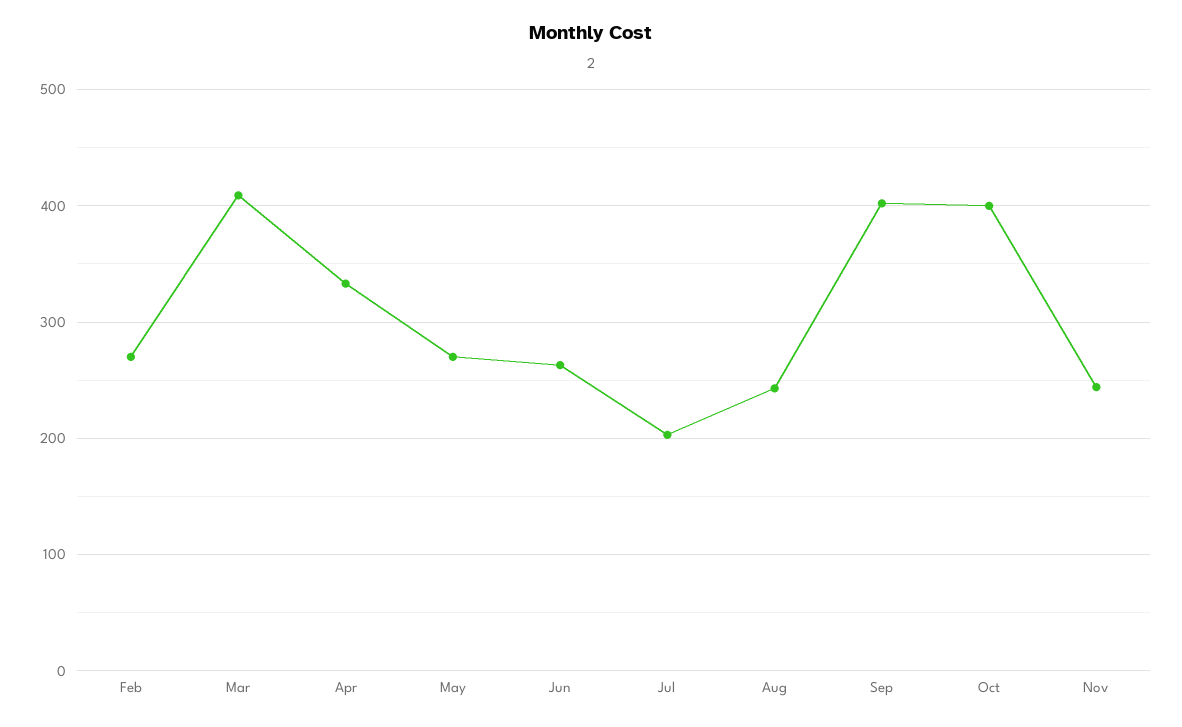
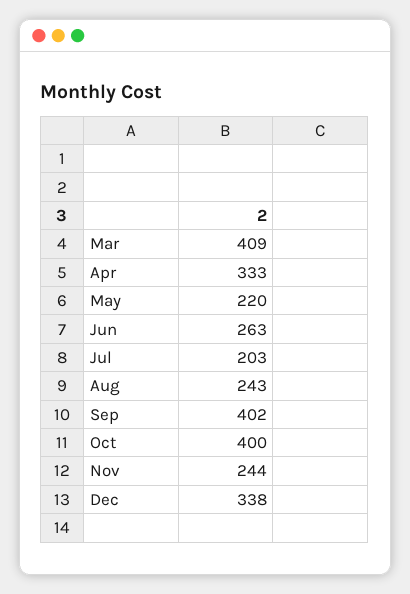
Feb: 270 -> none
May: 270 -> 220
Dec: none -> 338

